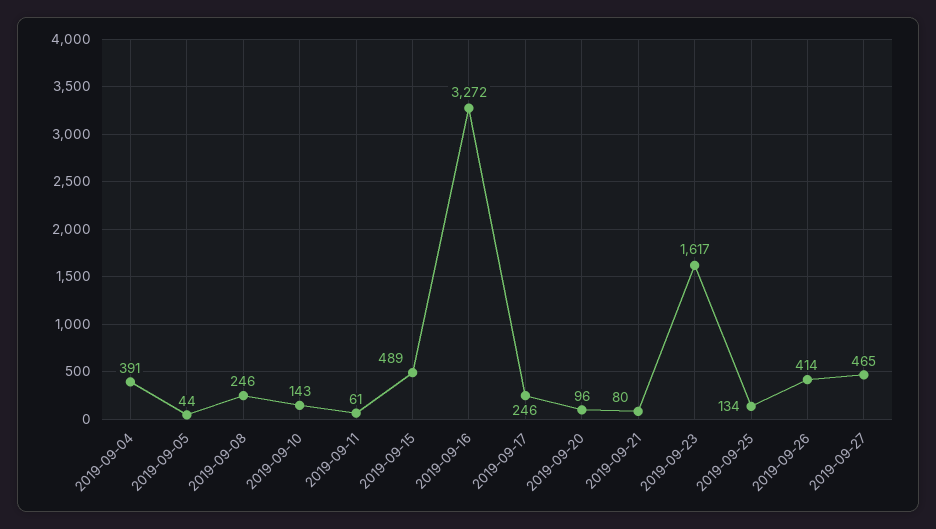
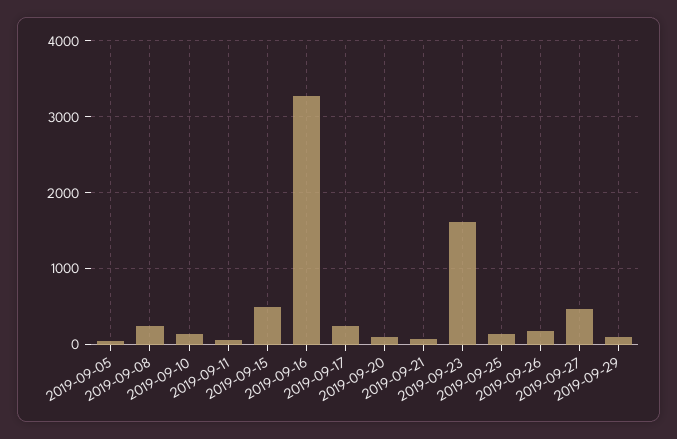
2019-09-04: 391 -> none
2019-09-26: 414 -> 200
2019-09-29: none -> 100

